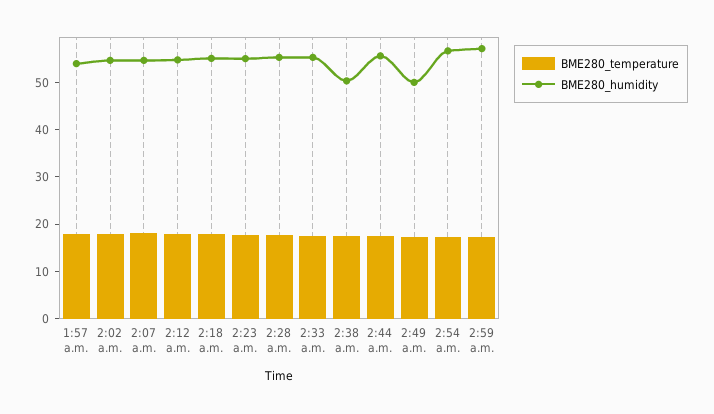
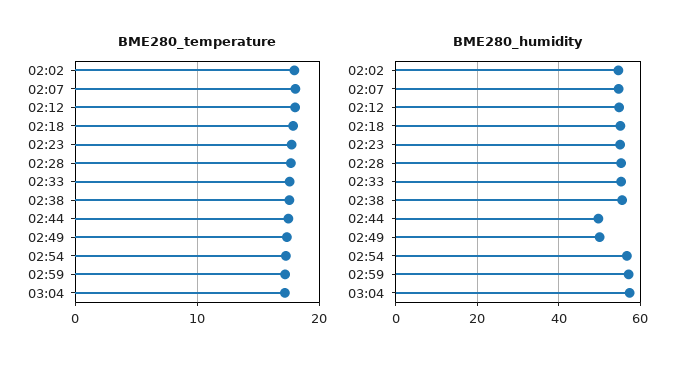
BME280_temperature, 1:57 a.m.: 18 -> none
BME280_humidity, 1:57 a.m.: 54 -> none
BME280_humidity, 2:38 a.m.: 50 -> 56
BME280_humidity, 2:44 a.m.: 56 -> 50
BME280_temperature, 03:04: none -> 17
BME280_humidity, 03:04: none -> 58

